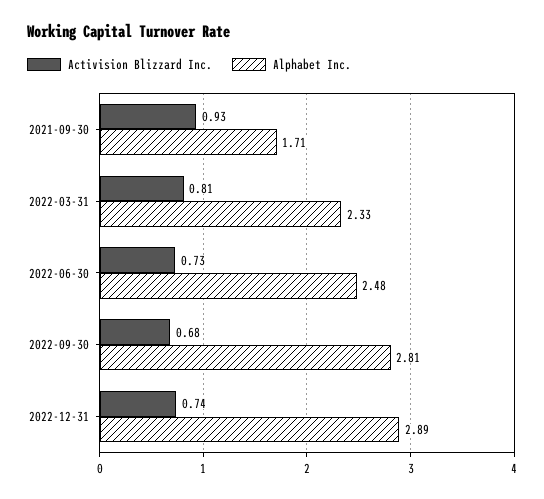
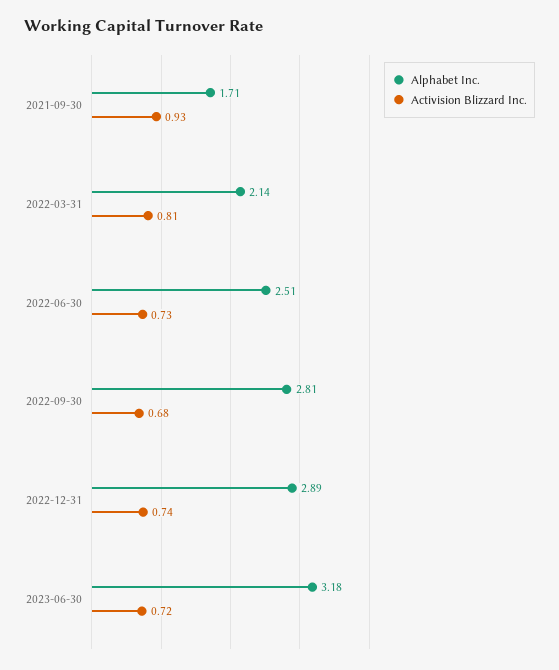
Alphabet Inc., 2022-03-31: 2.33 -> 2.14
Alphabet Inc., 2022-06-30: 2.48 -> 2.51
Alphabet Inc., 2023-06-30: none -> 3.18
Activision Blizzard Inc., 2023-06-30: none -> 0.72

